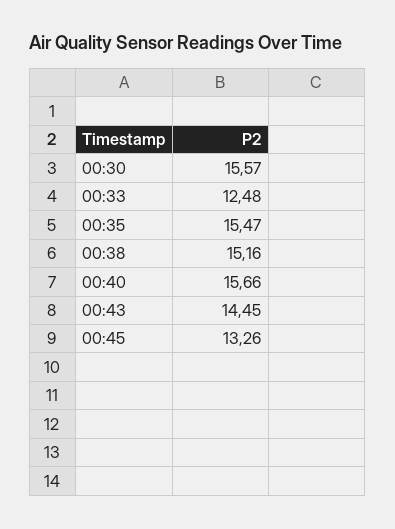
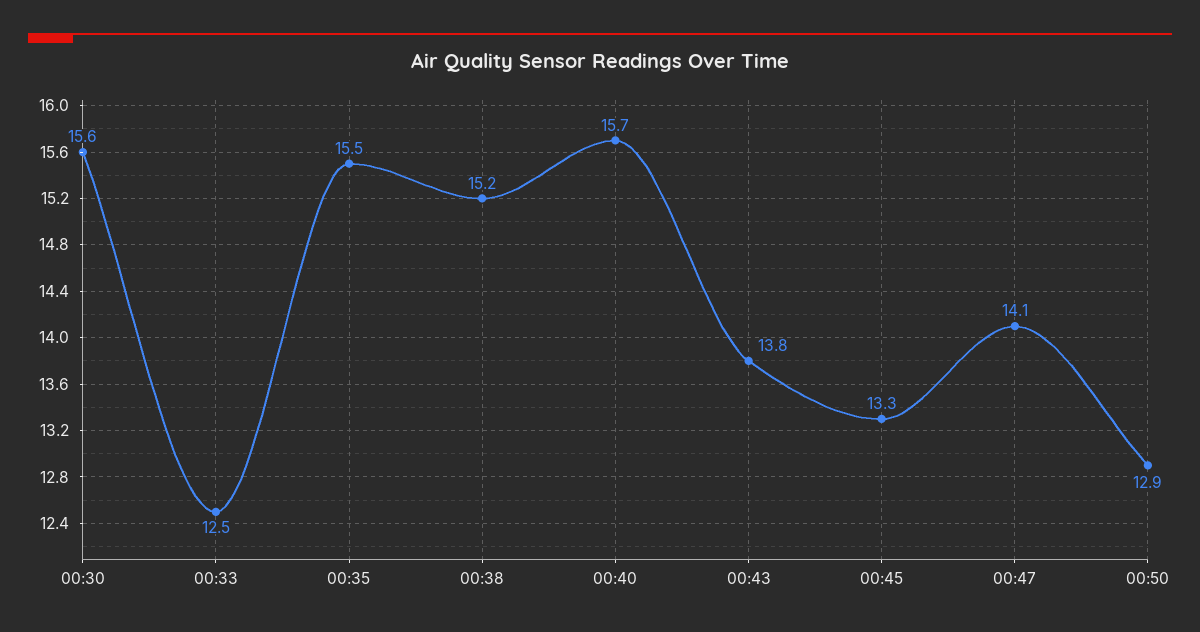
00:43: 14.45 -> 13.8
00:47: none -> 14.1
00:50: none -> 12.9

